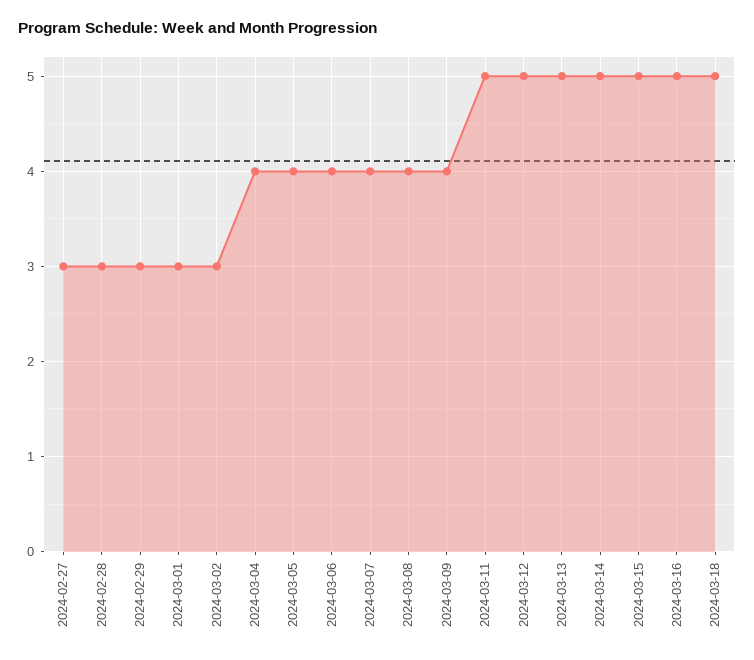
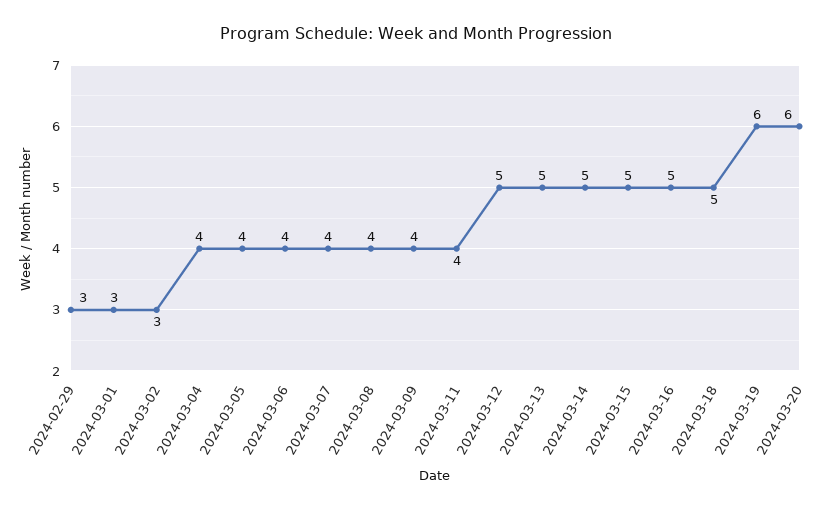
2024-02-27: 3 -> none
2024-02-28: 3 -> none
2024-03-11: 5 -> 4
2024-03-19: none -> 6
2024-03-20: none -> 6

